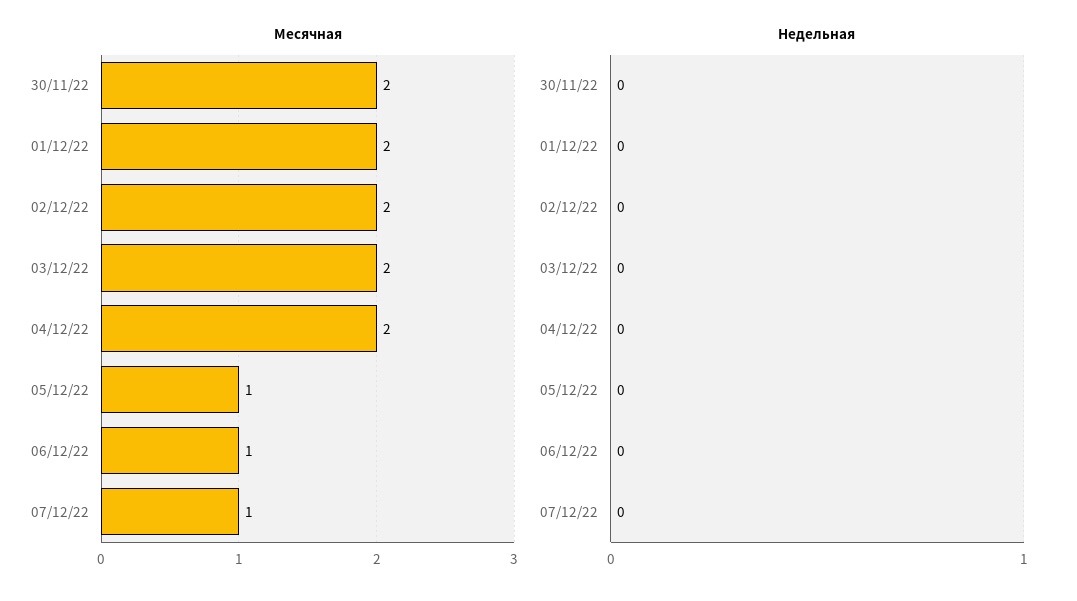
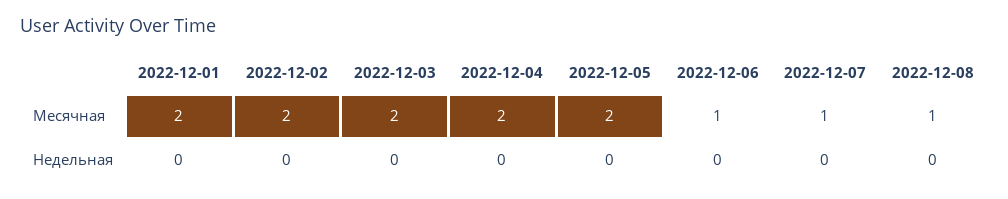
Месячная, 30/11/22: 2 -> none
Месячная, 05/12/22: 1 -> 2
Недельная, 30/11/22: 0 -> none
Месячная, 2022-12-08: none -> 1
Недельная, 2022-12-08: none -> 0

